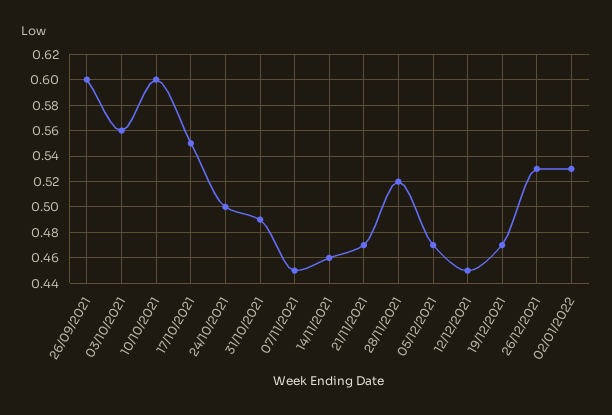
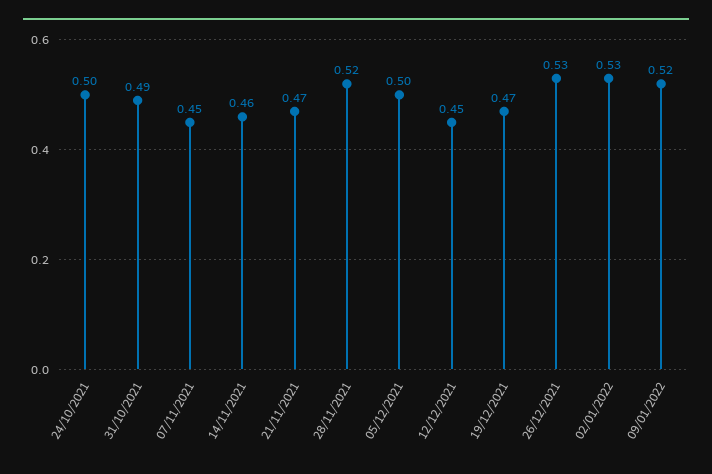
26/09/2021: 0.6 -> none
03/10/2021: 0.56 -> none
10/10/2021: 0.6 -> none
17/10/2021: 0.55 -> none
05/12/2021: 0.47 -> 0.5
09/01/2022: none -> 0.52

